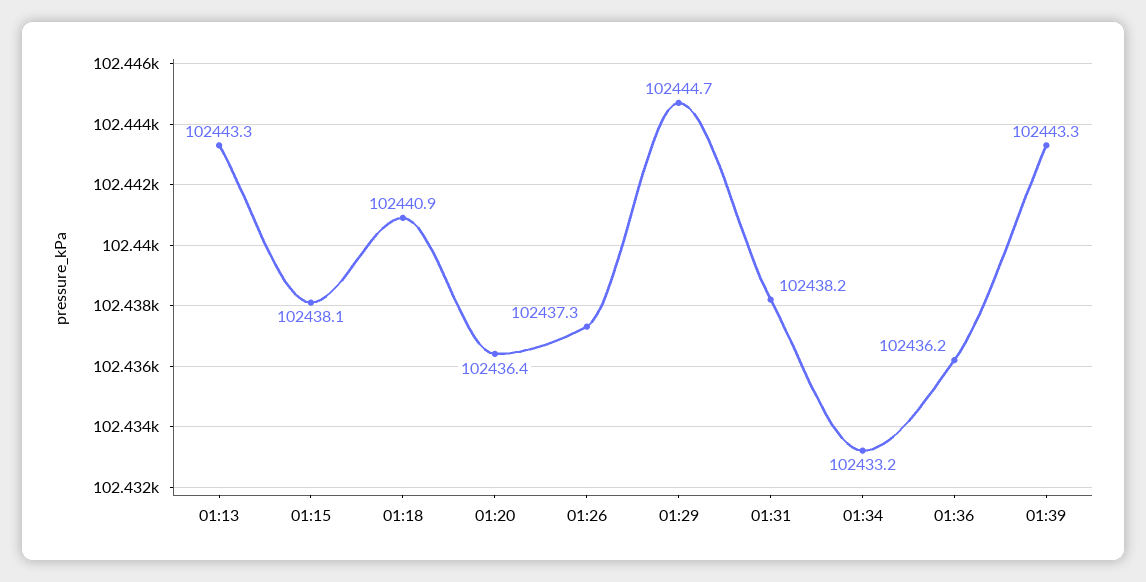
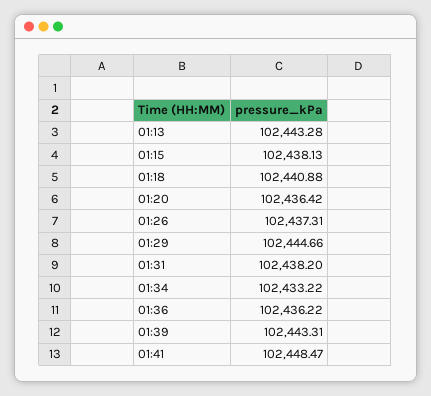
01:41: none -> 102448.47

